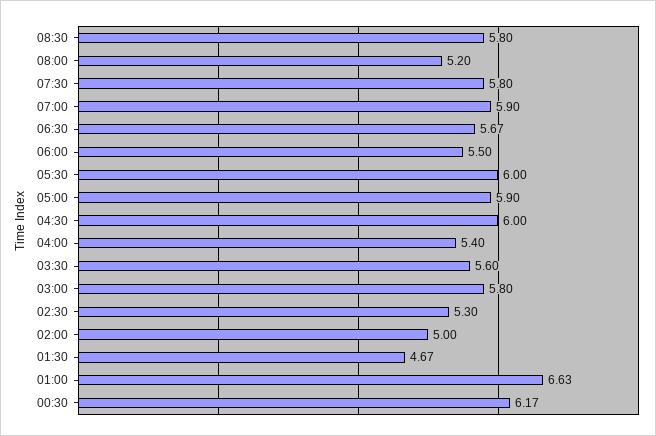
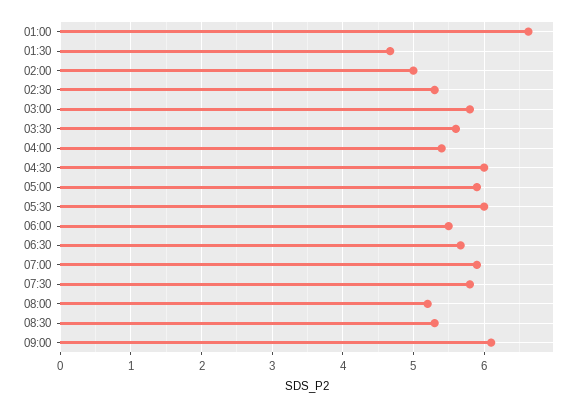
08:30: 5.8 -> 5.3
00:30: 6.17 -> none
09:00: none -> 6.1

